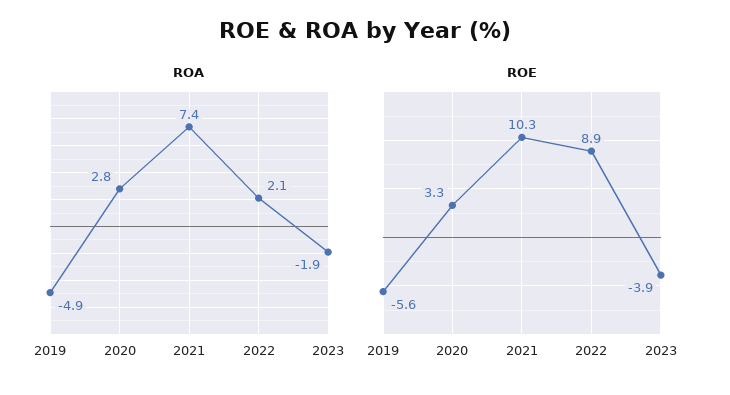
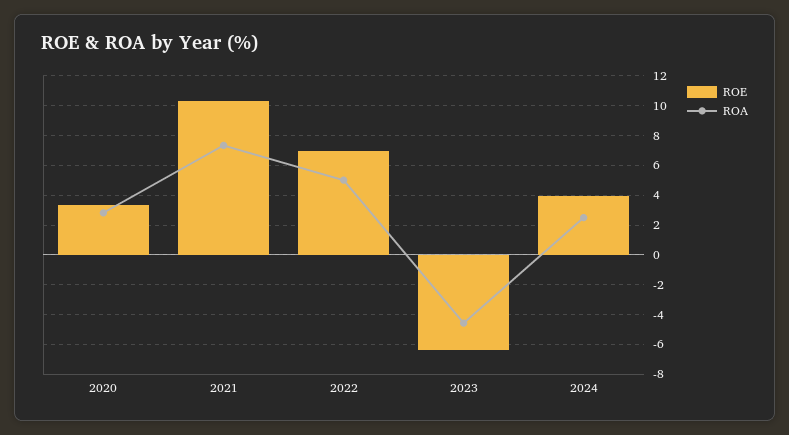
ROA, 2019: -4.9 -> none
ROA, 2022: 2.1 -> 5
ROA, 2023: -1.9 -> -4.5
ROE, 2019: -5.6 -> none
ROE, 2022: 8.9 -> 7
ROE, 2023: -3.9 -> -6.5
ROE, 2024: none -> 4
ROA, 2024: none -> 2.5

